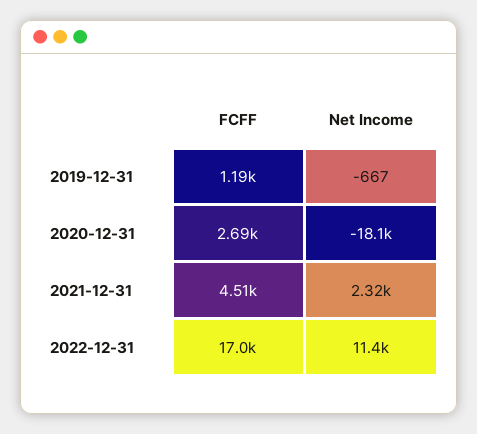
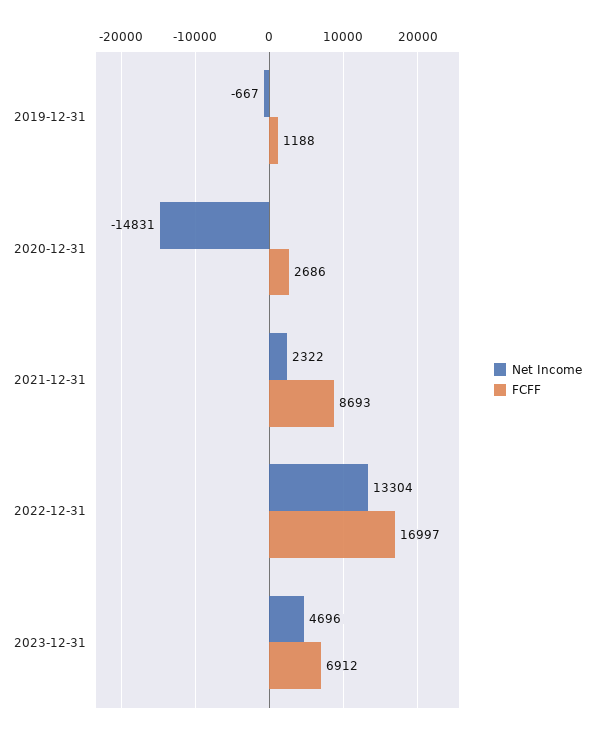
Net Income, 2020-12-31: -18100 -> -14831
FCFF, 2021-12-31: 4510 -> 8693
Net Income, 2022-12-31: 11400 -> 13304
Net Income, 2023-12-31: none -> 4696
FCFF, 2023-12-31: none -> 6912

